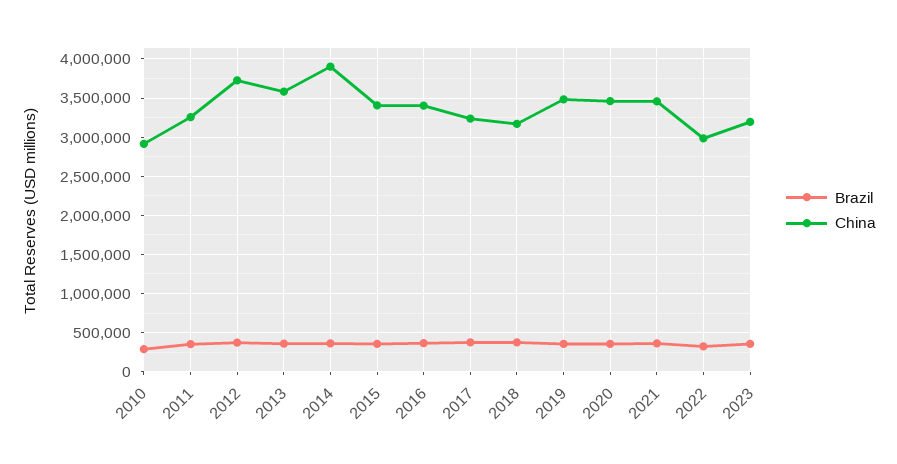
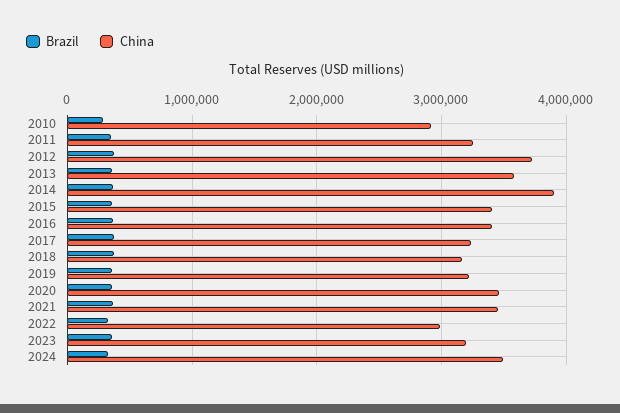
China, 2019: 3500000 -> 3200000
Brazil, 2024: none -> 300000
China, 2024: none -> 3500000

